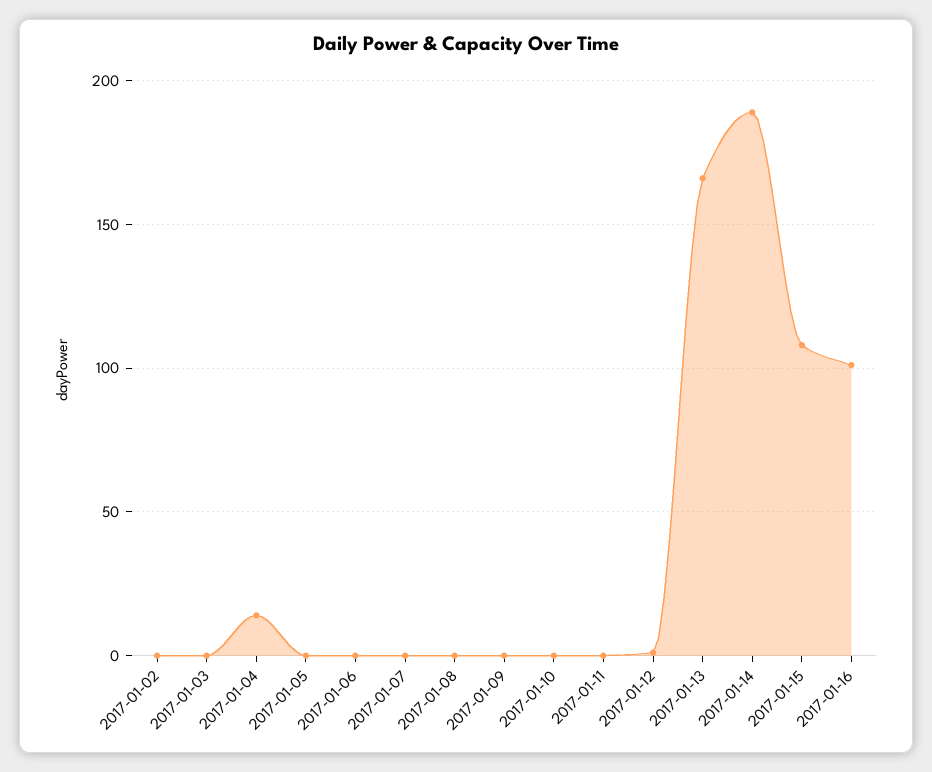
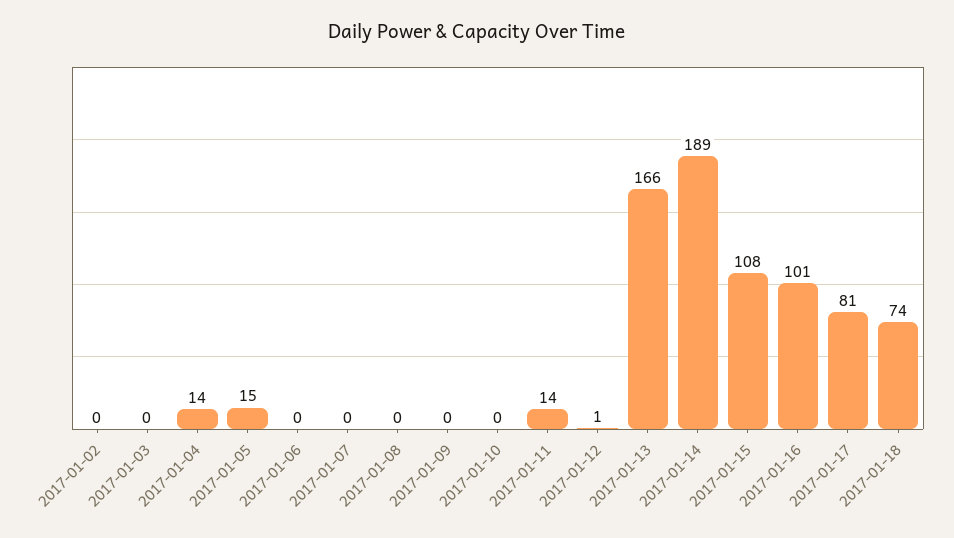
2017-01-05: 0 -> 15
2017-01-11: 0 -> 14
2017-01-17: none -> 81
2017-01-18: none -> 74

